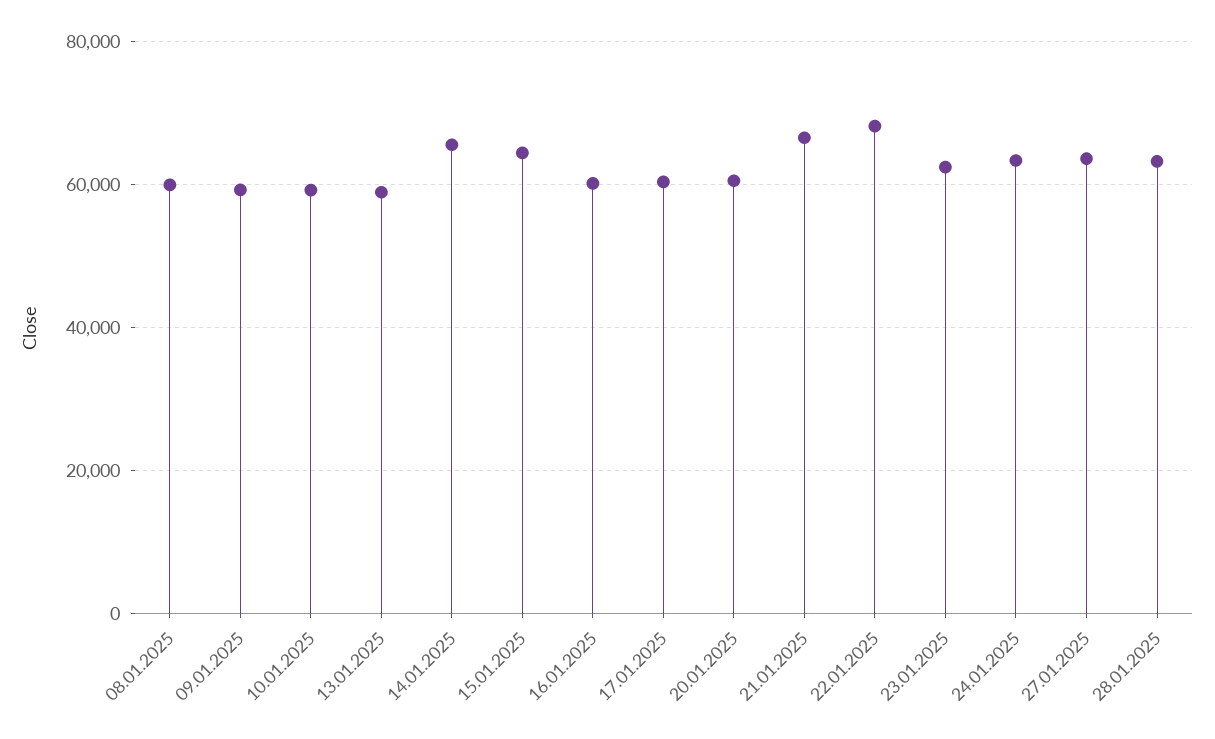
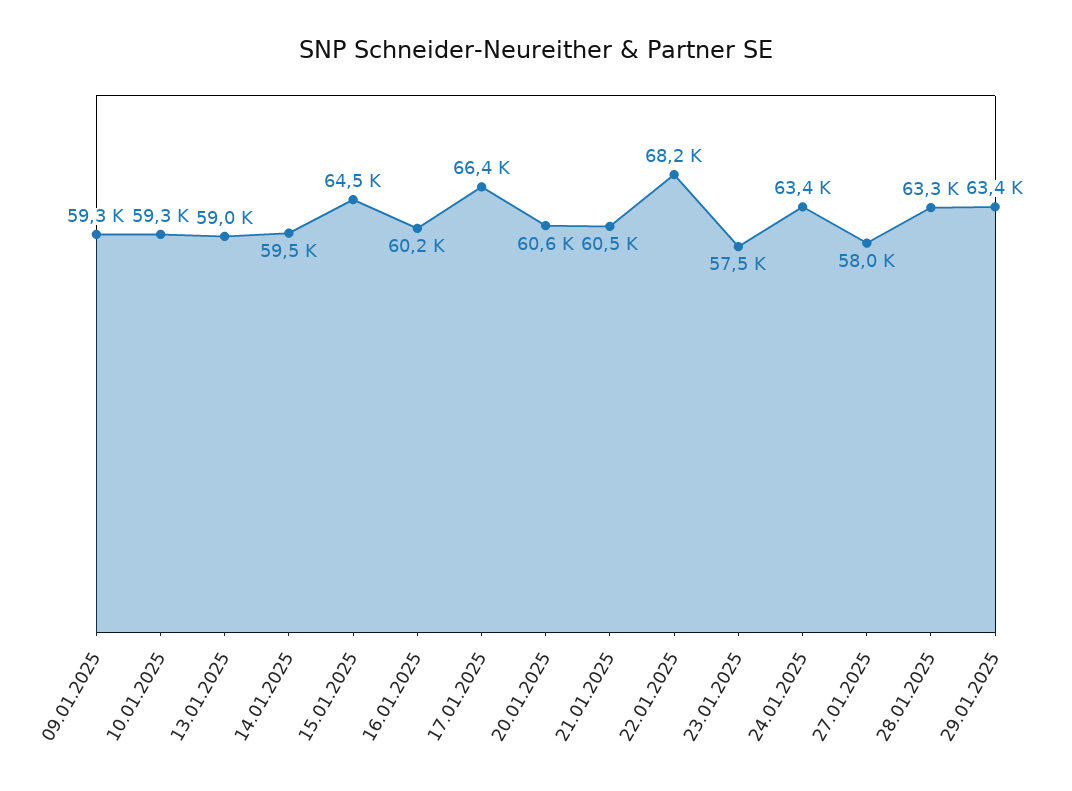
08.01.2025: 60000 -> none
14.01.2025: 66000 -> 59500
17.01.2025: 60000 -> 66400
21.01.2025: 66000 -> 60500
23.01.2025: 62000 -> 57500
27.01.2025: 64000 -> 58000
29.01.2025: none -> 63400

